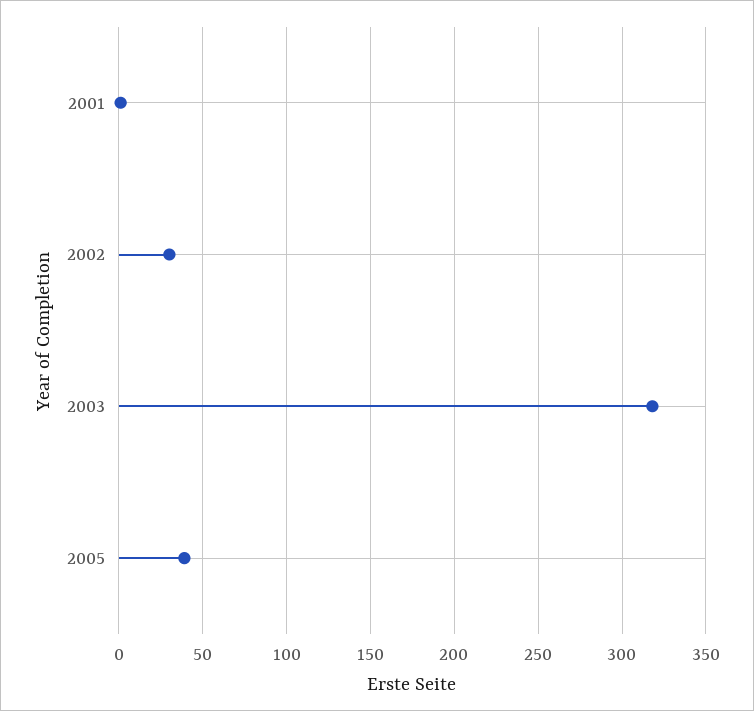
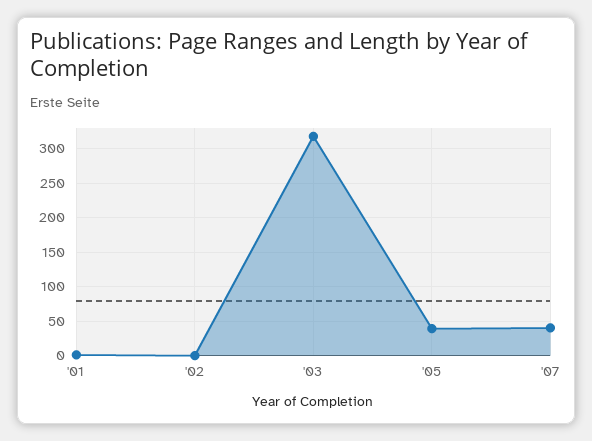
2002: 30 -> 0
'07: none -> 40

